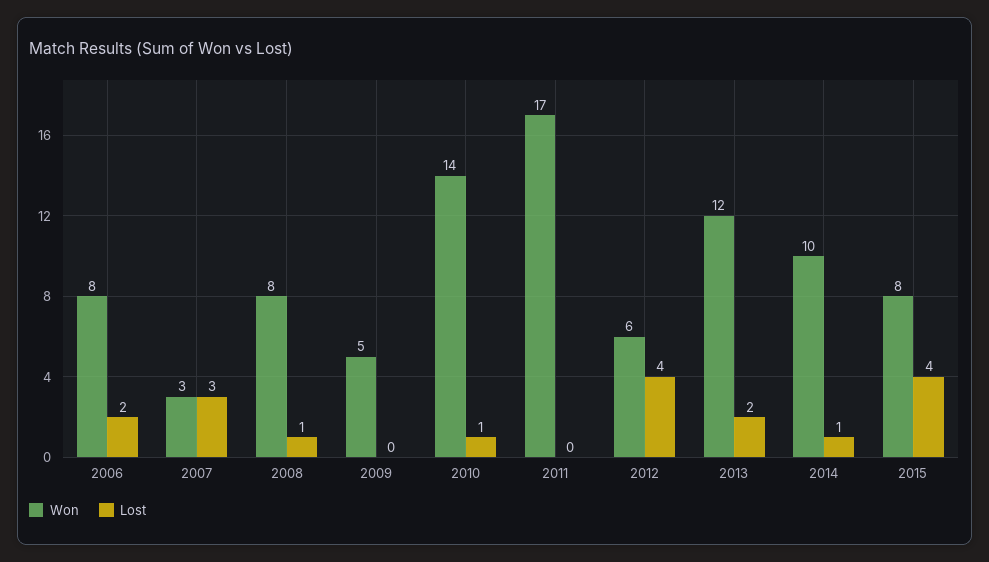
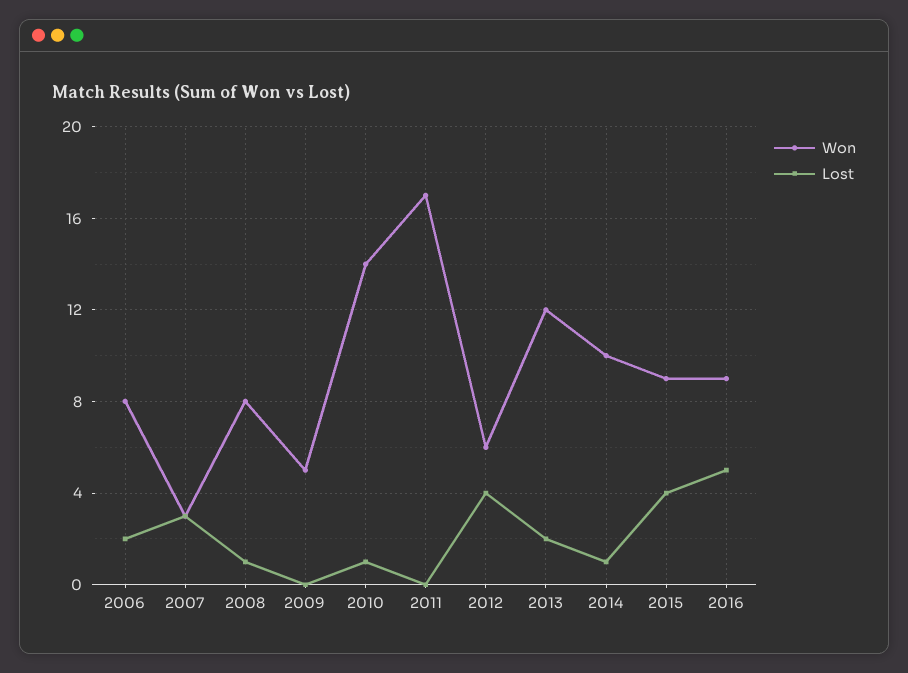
Won, 2015: 8 -> 9
Won, 2016: none -> 9
Lost, 2016: none -> 5

